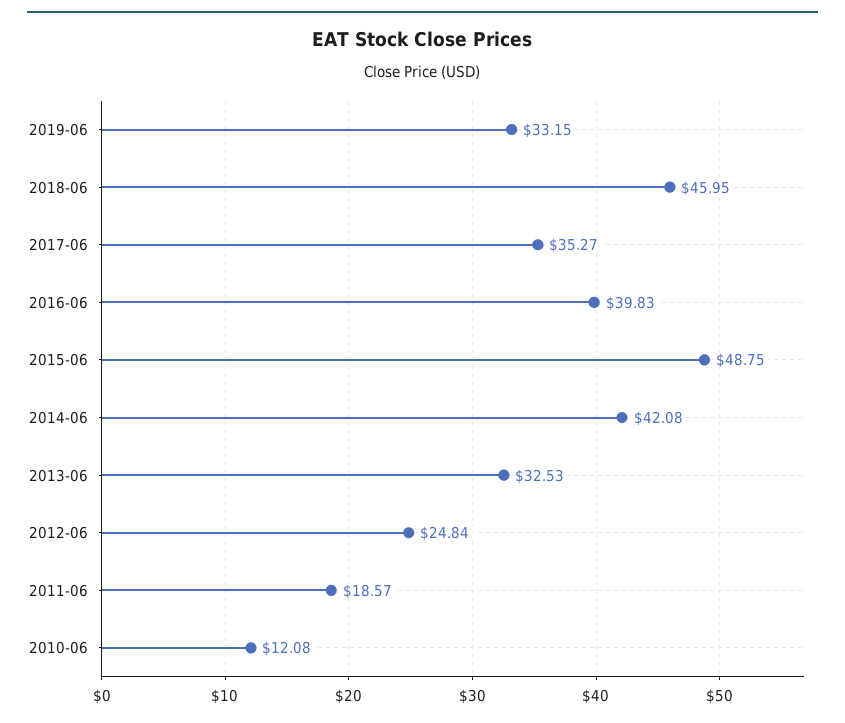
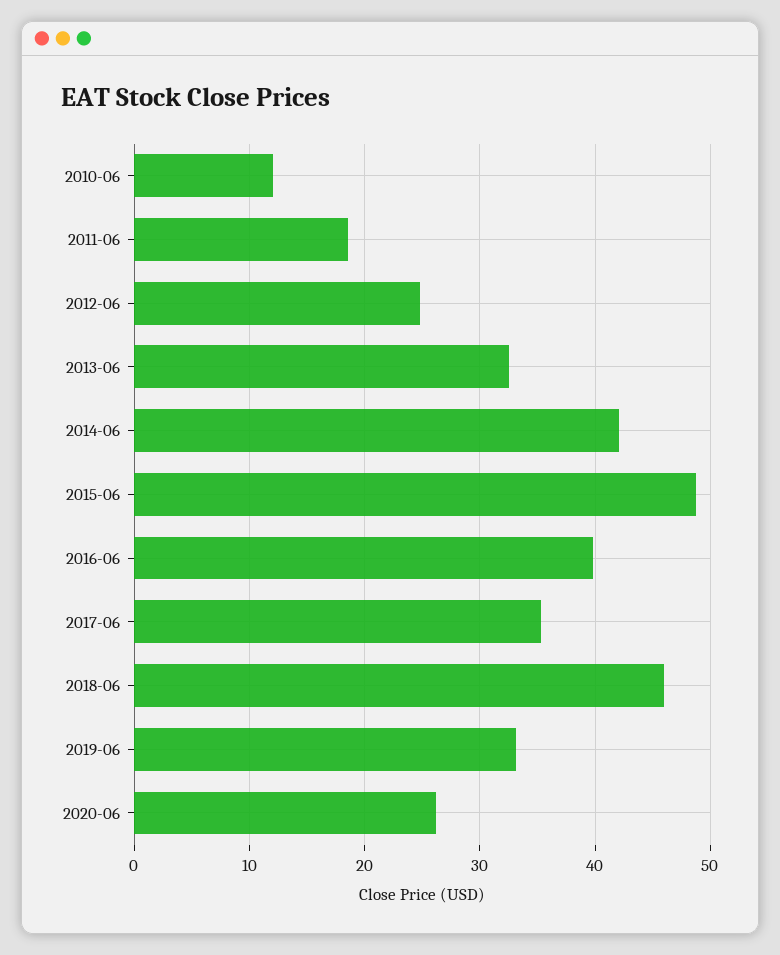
2020-06: none -> 26

